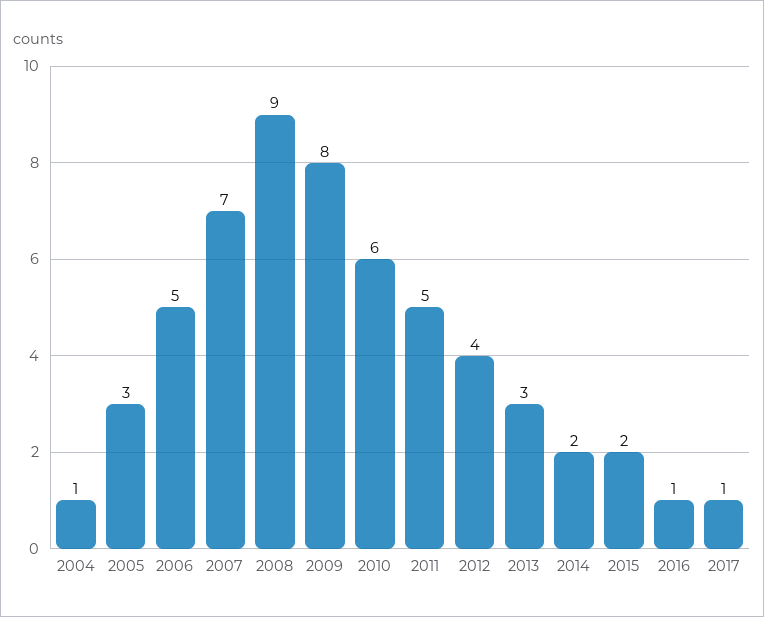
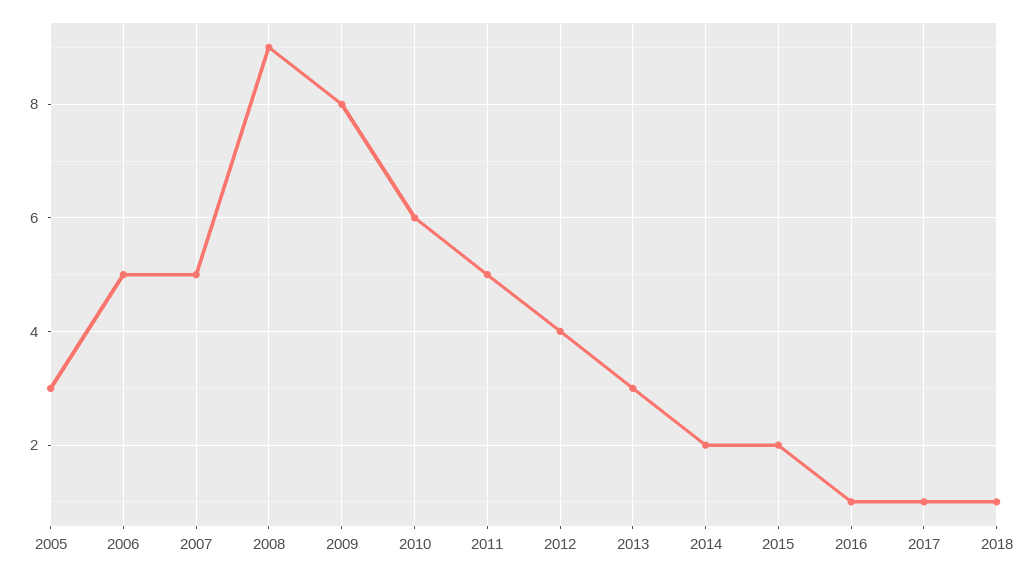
2004: 1 -> none
2007: 7 -> 5
2018: none -> 1

